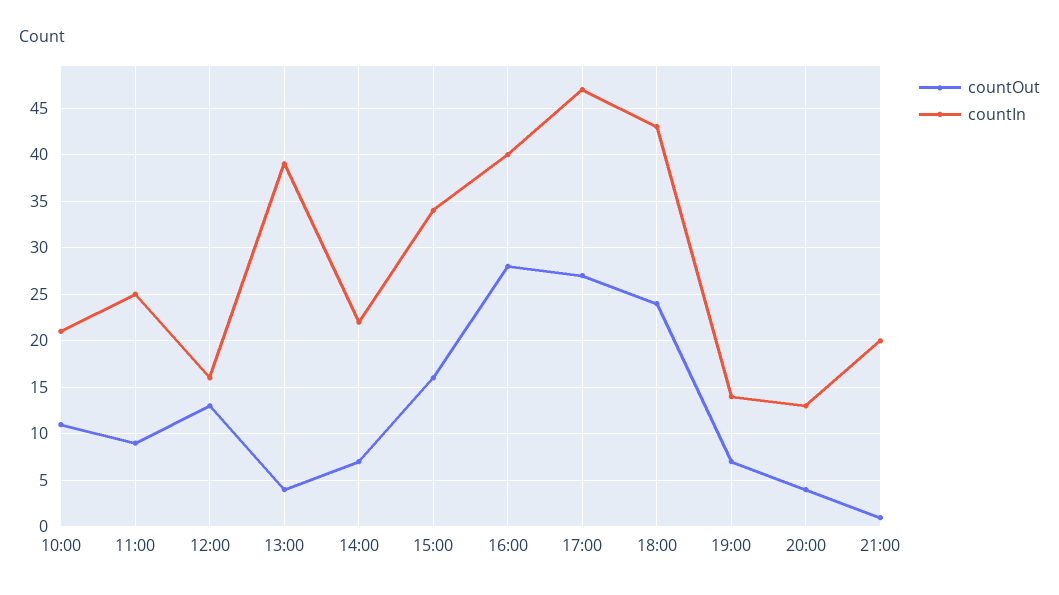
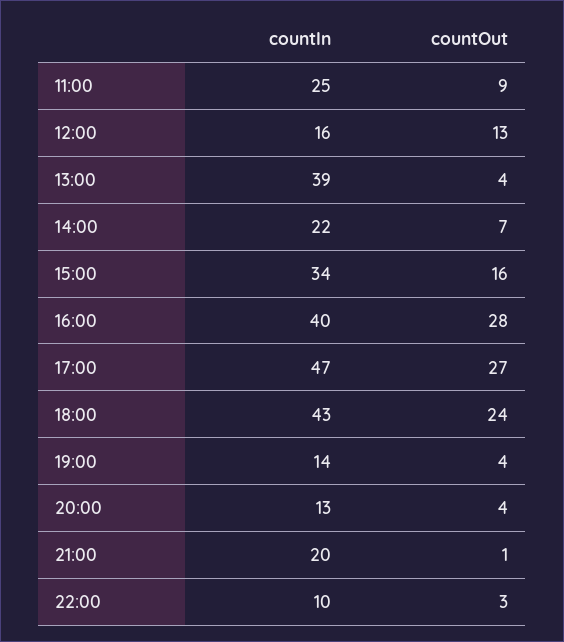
countOut, 10:00: 11 -> none
countIn, 10:00: 21 -> none
countOut, 19:00: 7 -> 4
countIn, 22:00: none -> 10
countOut, 22:00: none -> 3

